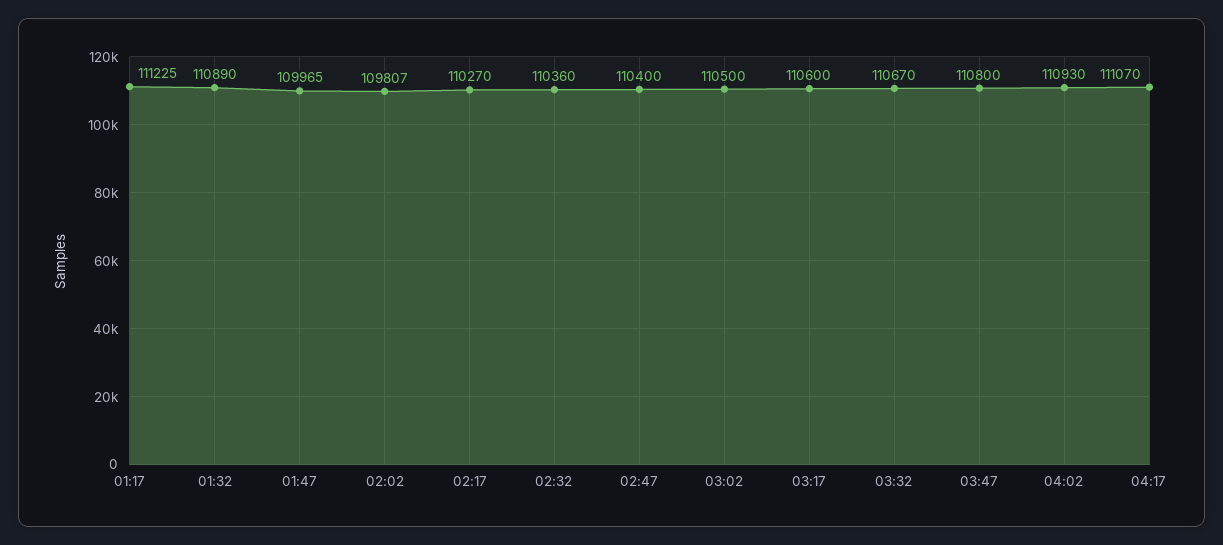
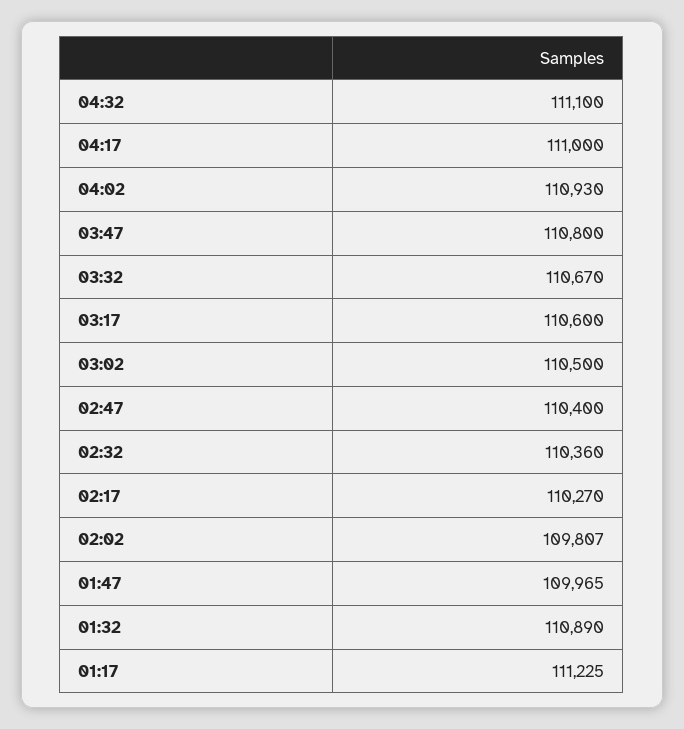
04:17: 111070 -> 111000
04:32: none -> 111100

